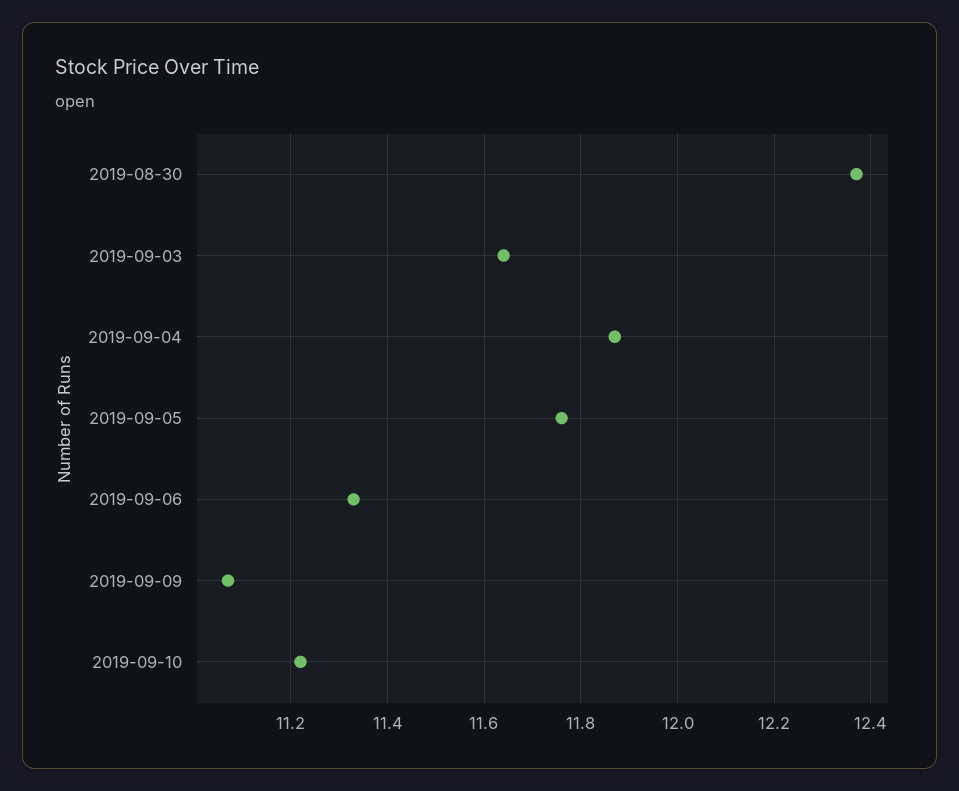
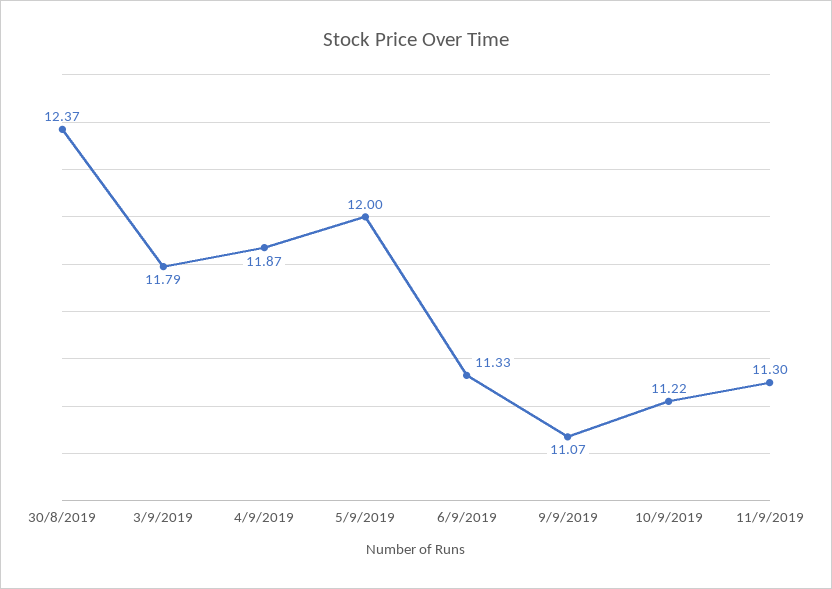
2019-09-03: 11.65 -> 11.79
2019-09-05: 11.75 -> 12
11/9/2019: none -> 11.3

